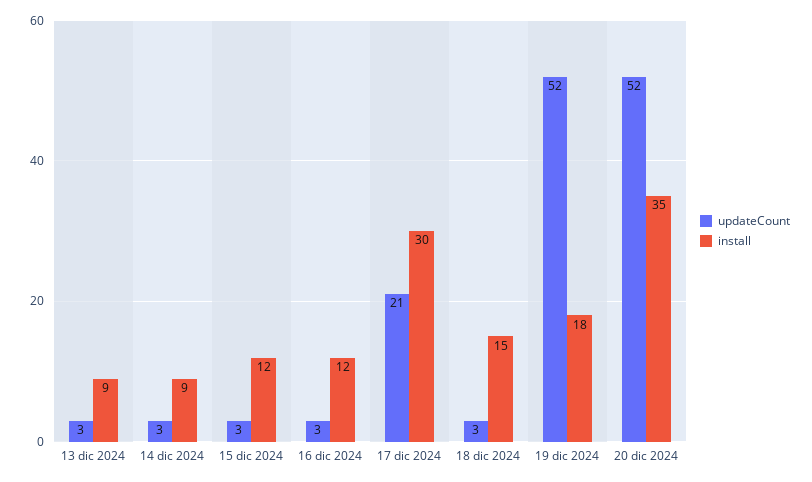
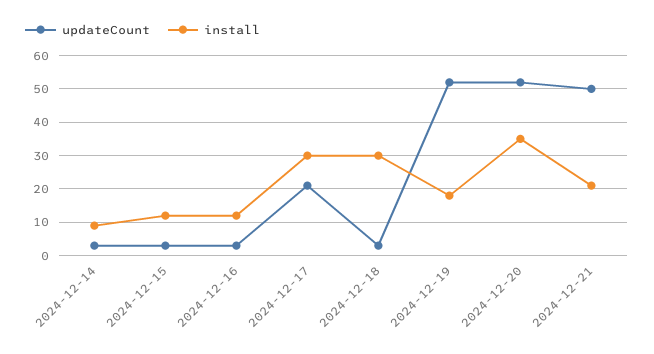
updateCount, 13 dic 2024: 3 -> none
install, 13 dic 2024: 9 -> none
install, 18 dic 2024: 15 -> 30
updateCount, 2024-12-21: none -> 50
install, 2024-12-21: none -> 20

